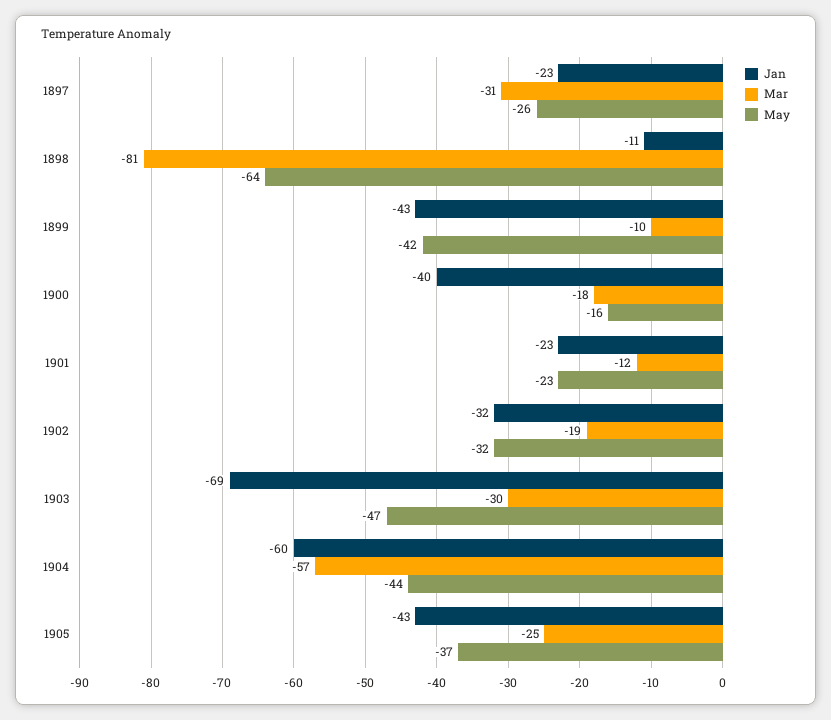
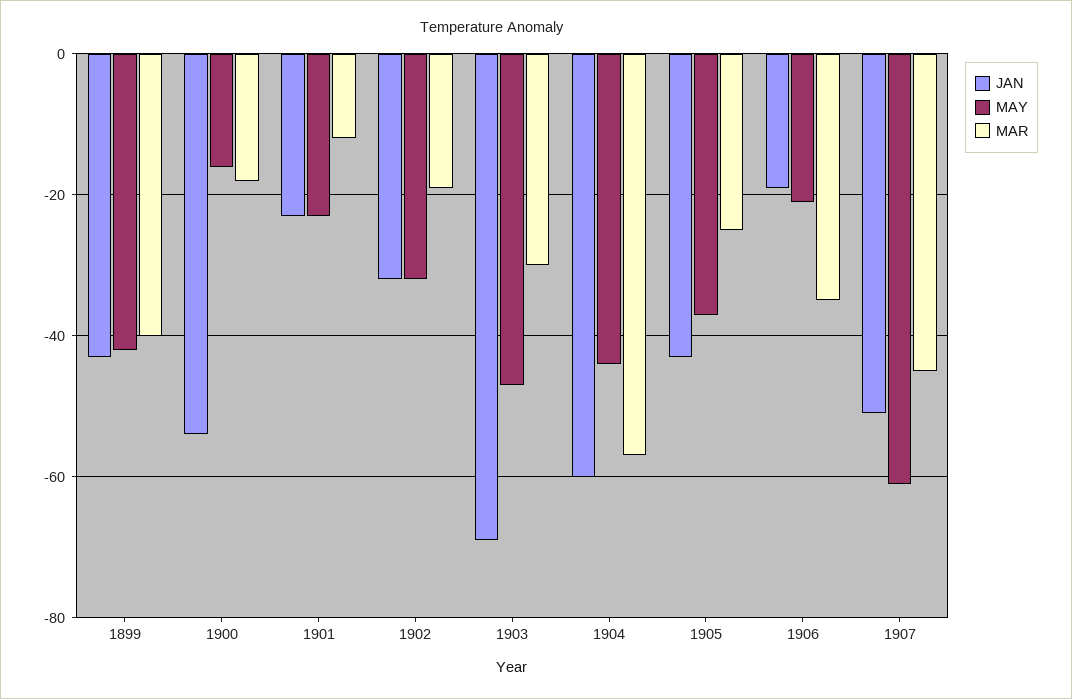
Jan, 1897: -23 -> none
Mar, 1897: -31 -> none
May, 1897: -26 -> none
Jan, 1898: -11 -> none
Mar, 1898: -81 -> none
May, 1898: -64 -> none
Mar, 1899: -10 -> -40
Jan, 1900: -40 -> -55
Jan, 1906: none -> -20
May, 1906: none -> -20
Mar, 1906: none -> -35
Jan, 1907: none -> -50
May, 1907: none -> -60
Mar, 1907: none -> -45

